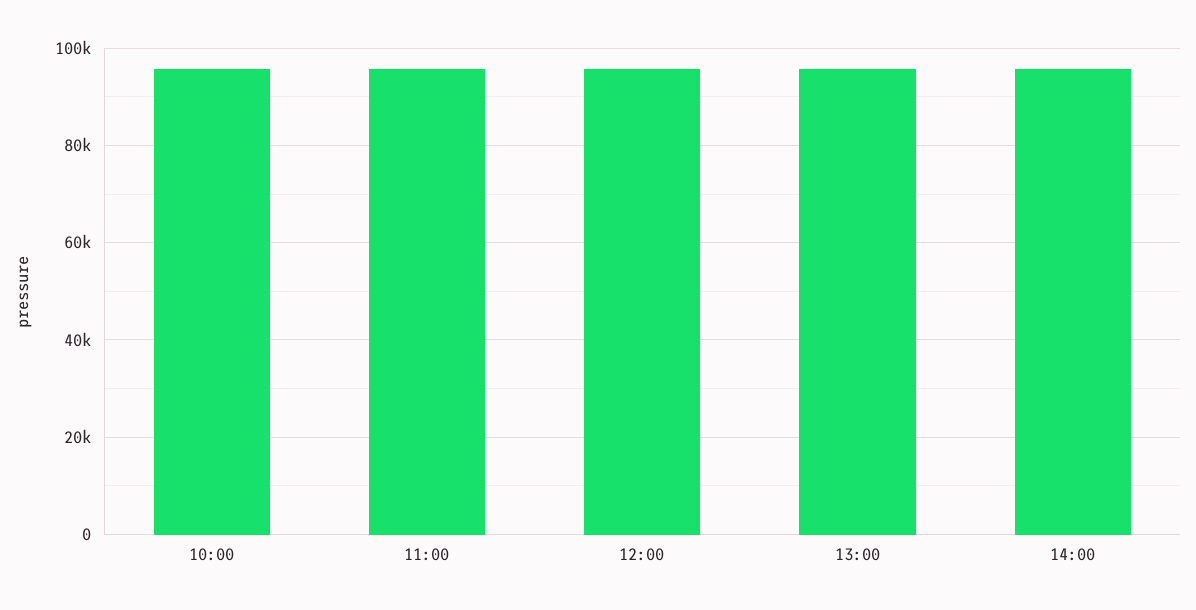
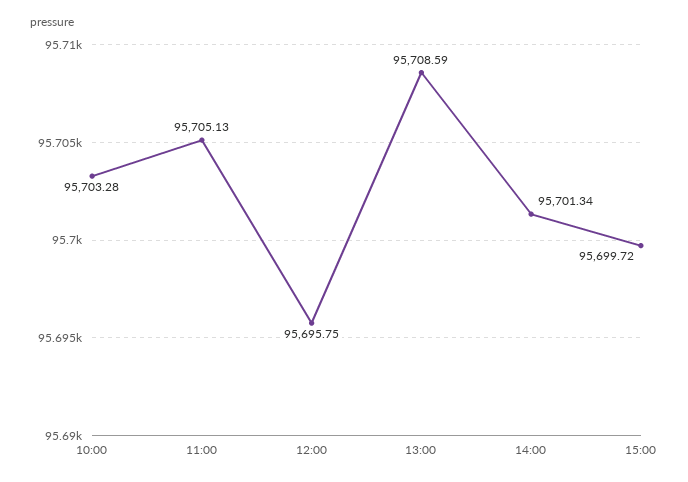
15:00: none -> 95699.72

